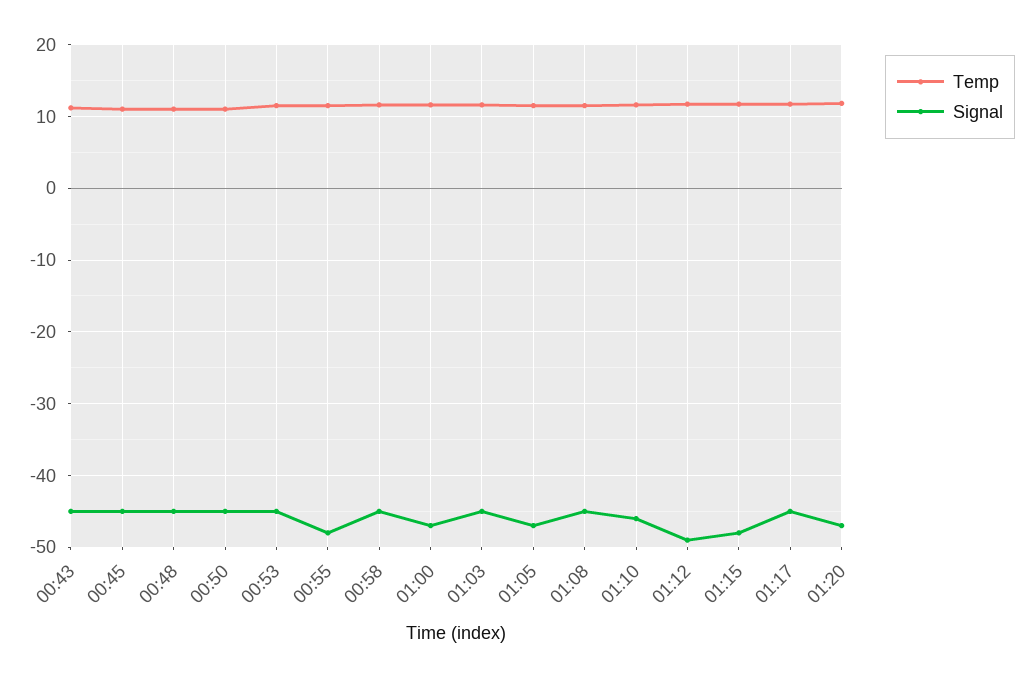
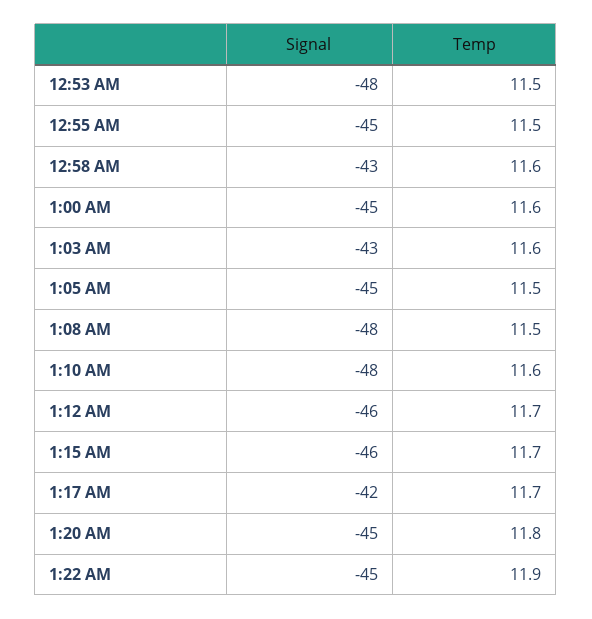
Temp, 00:43: 11 -> none
Signal, 00:43: -45 -> none
Temp, 00:45: 11 -> none
Signal, 00:45: -45 -> none
Temp, 00:48: 11 -> none
Signal, 00:48: -45 -> none
Temp, 00:50: 11 -> none
Signal, 00:50: -45 -> none
Signal, 00:53: -45 -> -48
Signal, 00:55: -48 -> -45
Signal, 00:58: -45 -> -43
Signal, 01:00: -47 -> -45
Signal, 01:03: -45 -> -43
Signal, 01:05: -47 -> -45
Signal, 01:08: -45 -> -48
Signal, 01:10: -46 -> -48
Signal, 01:12: -49 -> -46
Signal, 01:15: -48 -> -46
Signal, 01:17: -45 -> -42
Signal, 01:20: -47 -> -45
Signal, 1:22 AM: none -> -45
Temp, 1:22 AM: none -> 11.9

